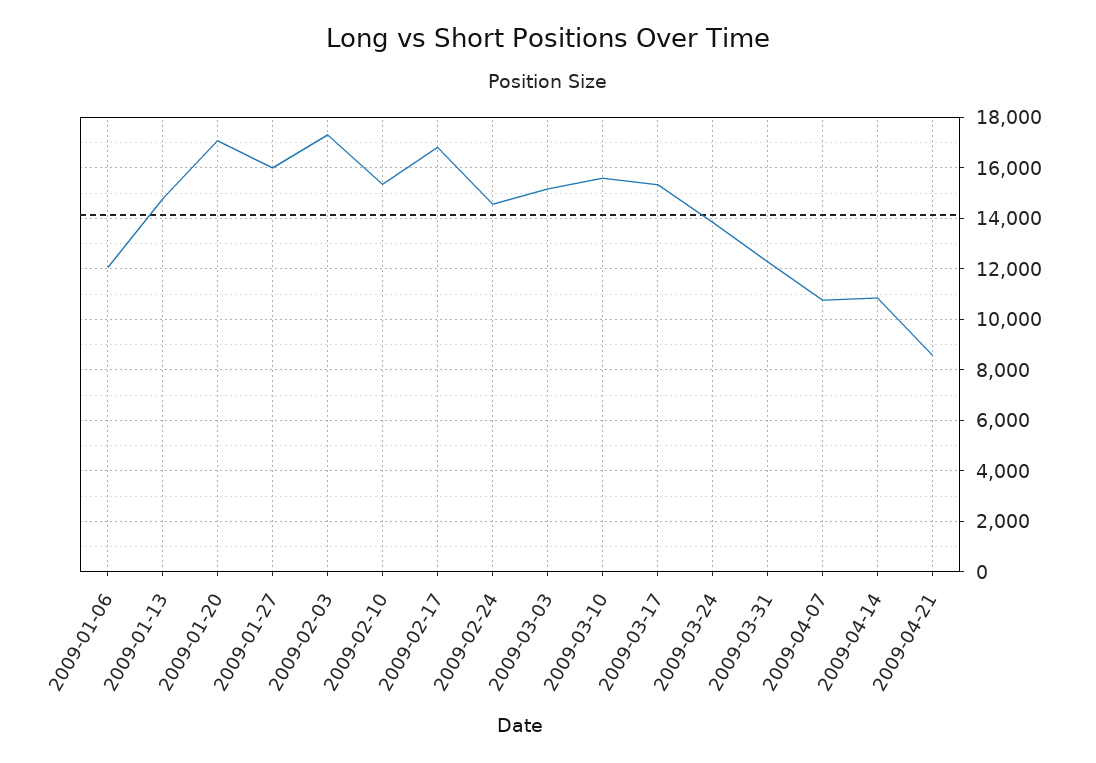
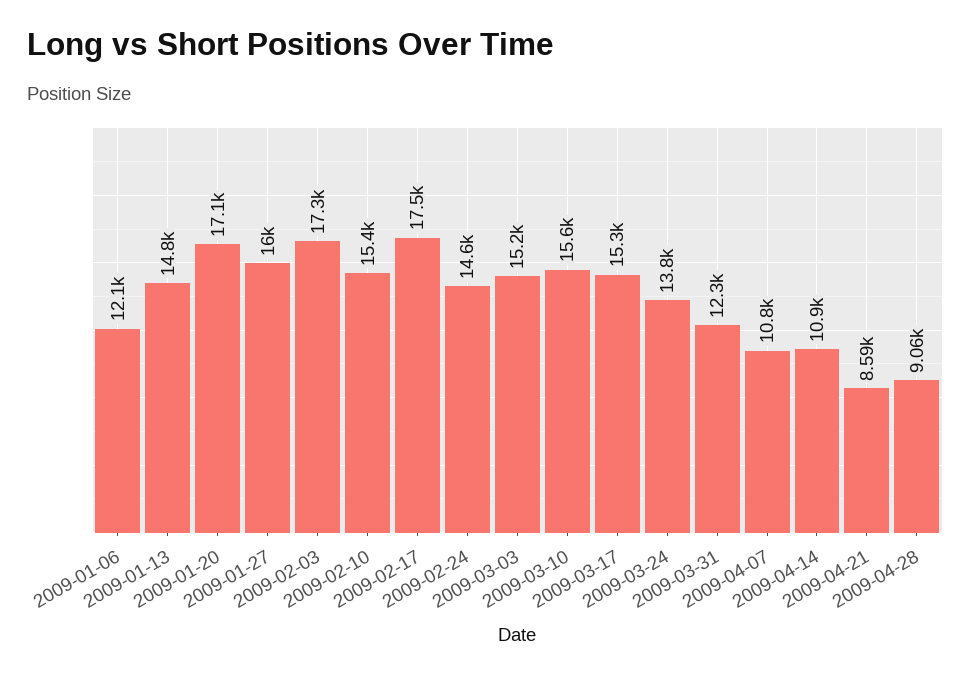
2009-02-17: 16750 -> 17500
2009-04-28: none -> 9060

